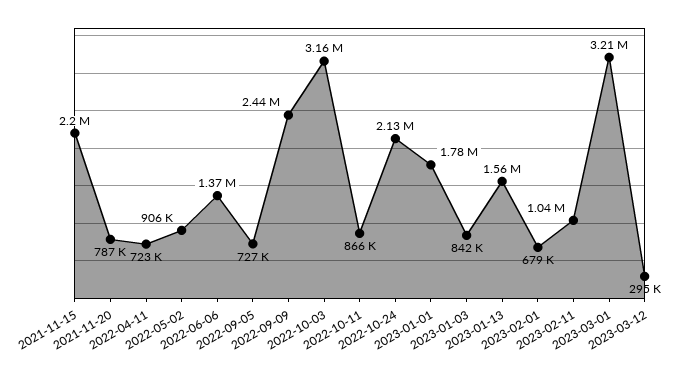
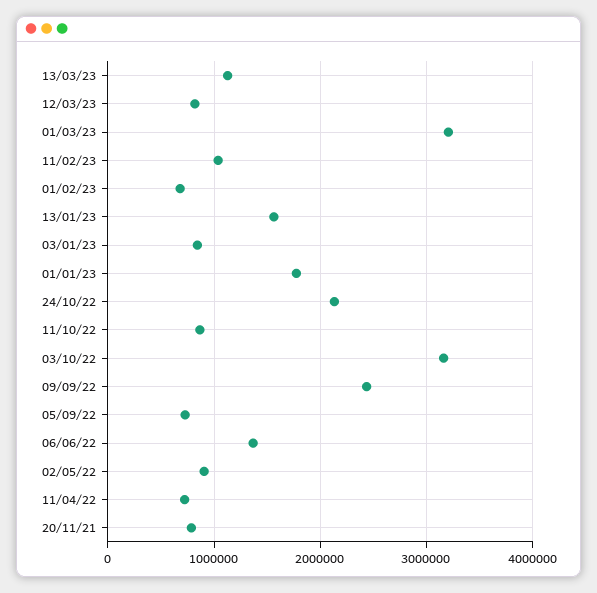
2021-11-15: 2200000 -> none
2023-03-12: 295000 -> 800000
13/03/23: none -> 1100000

